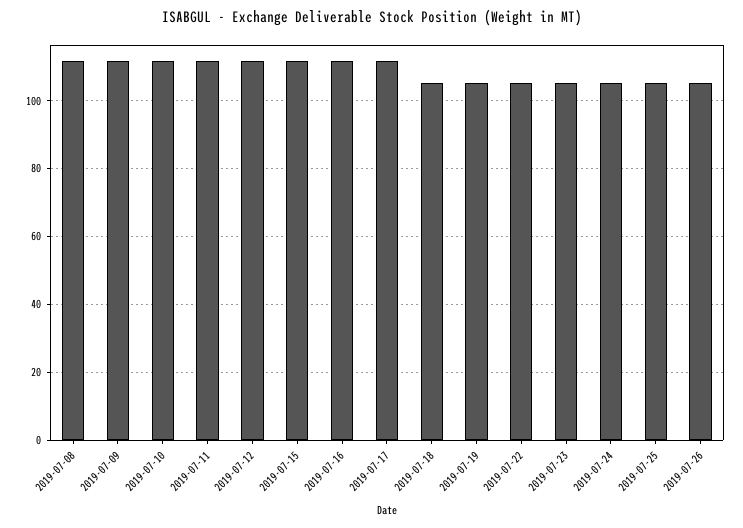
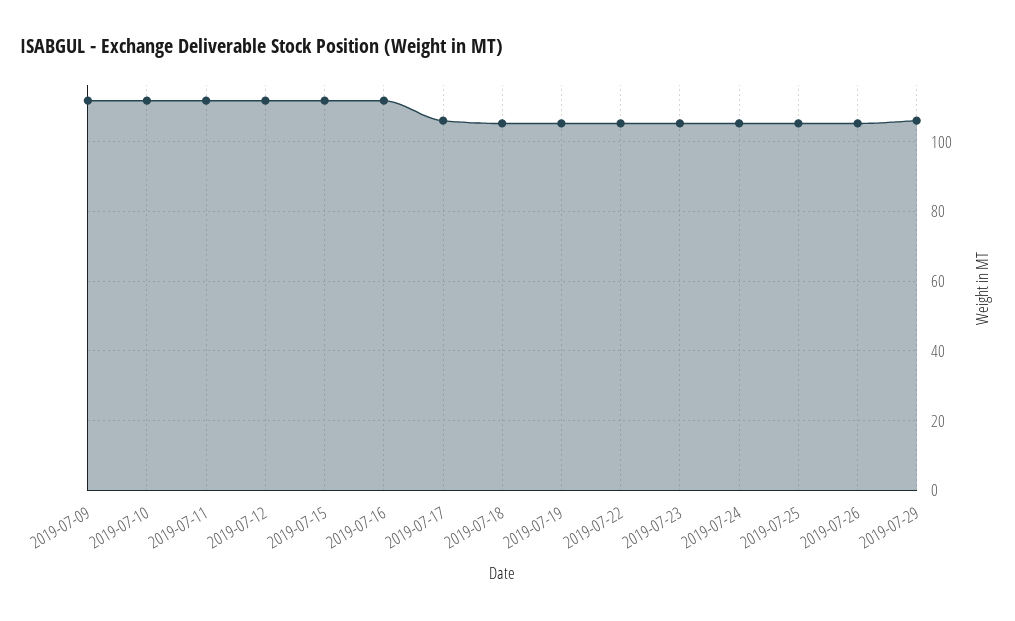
2019-07-08: 112 -> none
2019-07-17: 112 -> 106
2019-07-29: none -> 106

